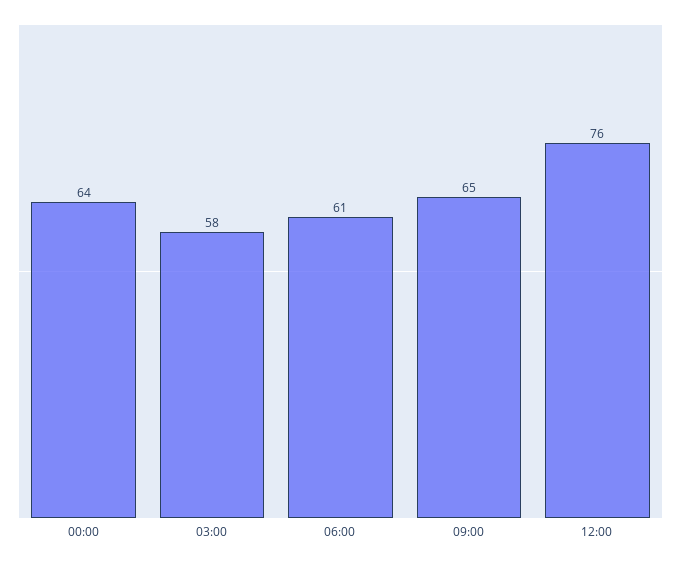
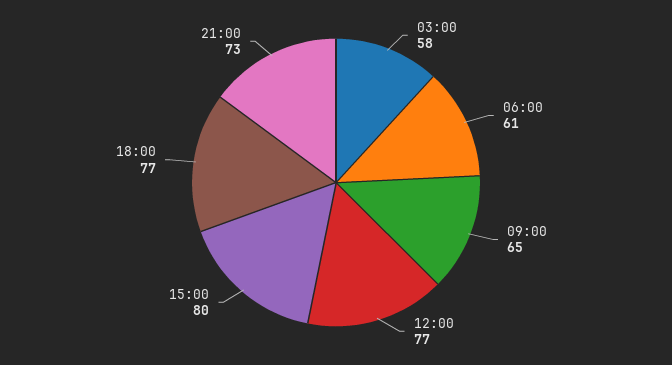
00:00: 64 -> none
12:00: 76 -> 77
15:00: none -> 80
18:00: none -> 77
21:00: none -> 73

